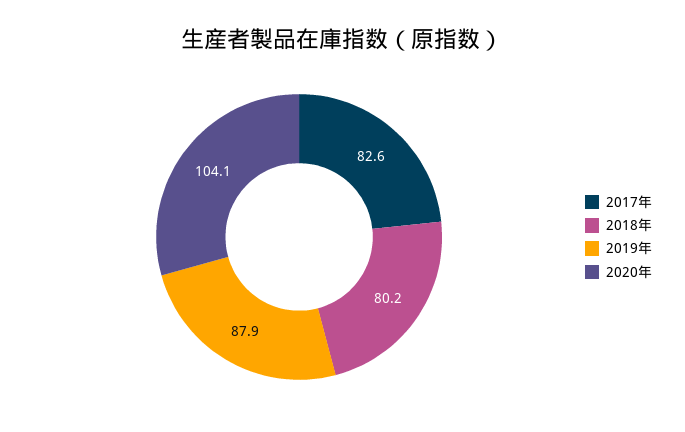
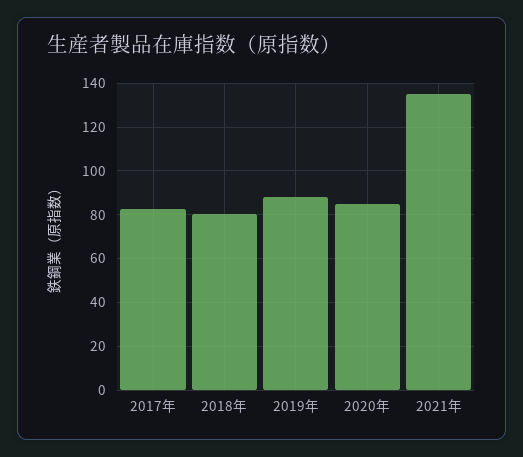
2020年: 104.1 -> 85
2021年: none -> 135

